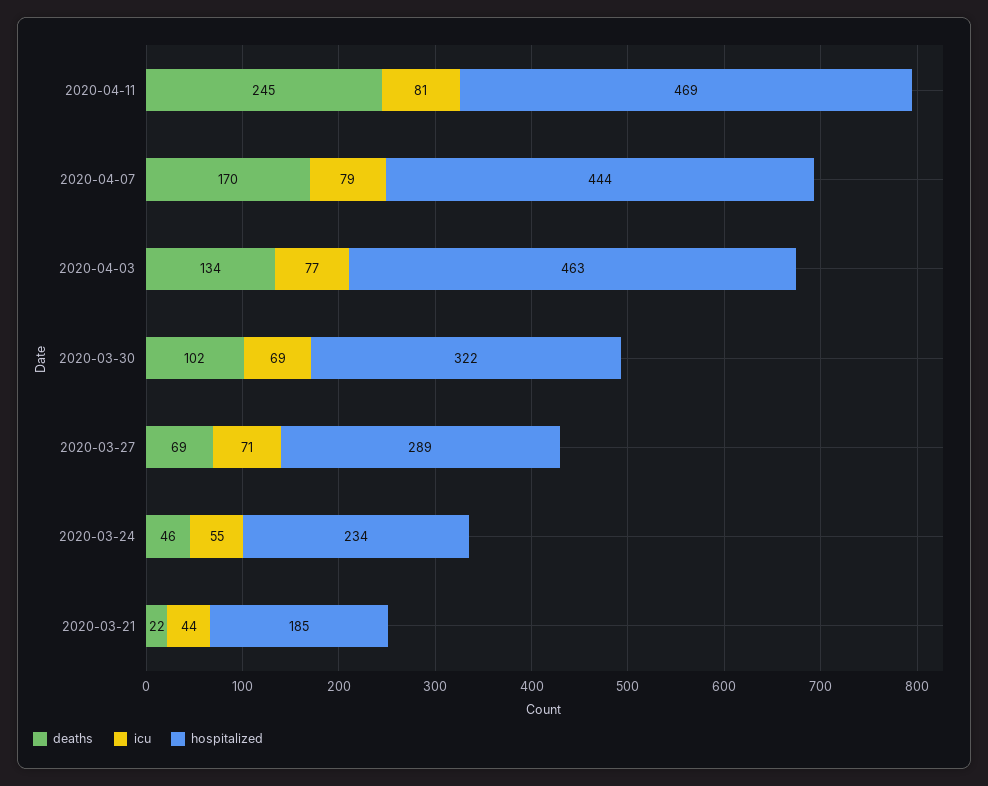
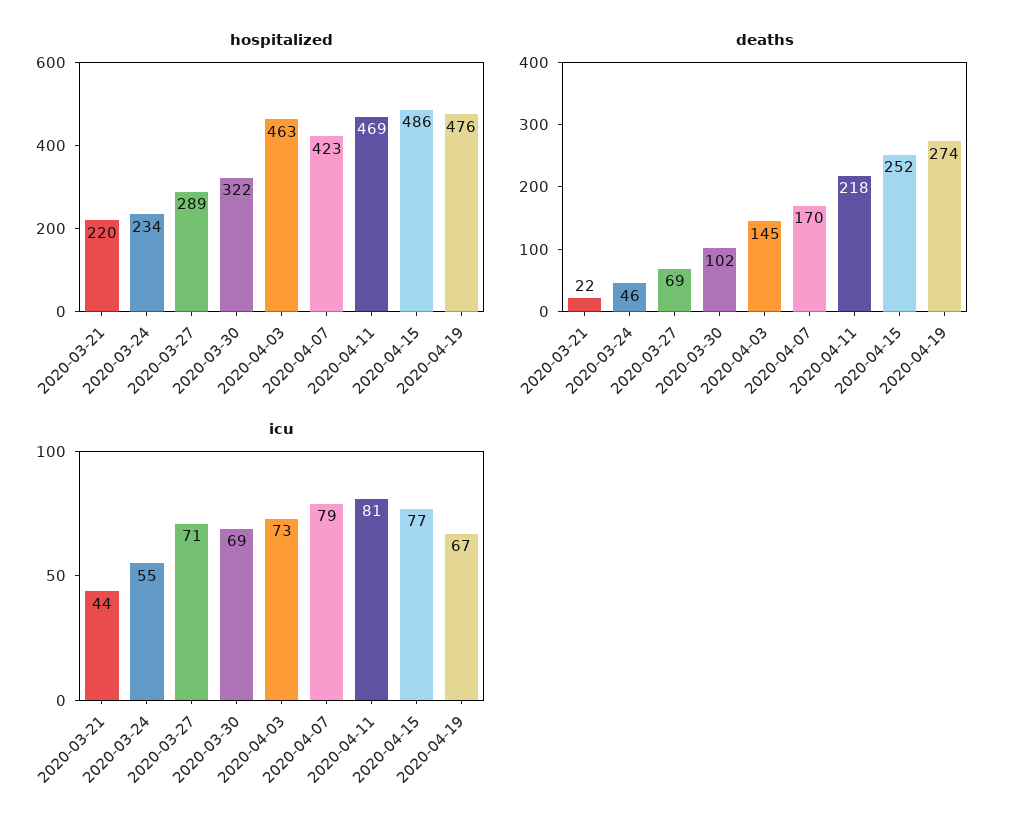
deaths, 2020-04-11: 245 -> 218
hospitalized, 2020-04-07: 444 -> 423
deaths, 2020-04-03: 134 -> 145
icu, 2020-04-03: 77 -> 73
hospitalized, 2020-03-21: 185 -> 220
hospitalized, 2020-04-15: none -> 486
hospitalized, 2020-04-19: none -> 476
deaths, 2020-04-15: none -> 252
deaths, 2020-04-19: none -> 274
icu, 2020-04-15: none -> 77
icu, 2020-04-19: none -> 67

